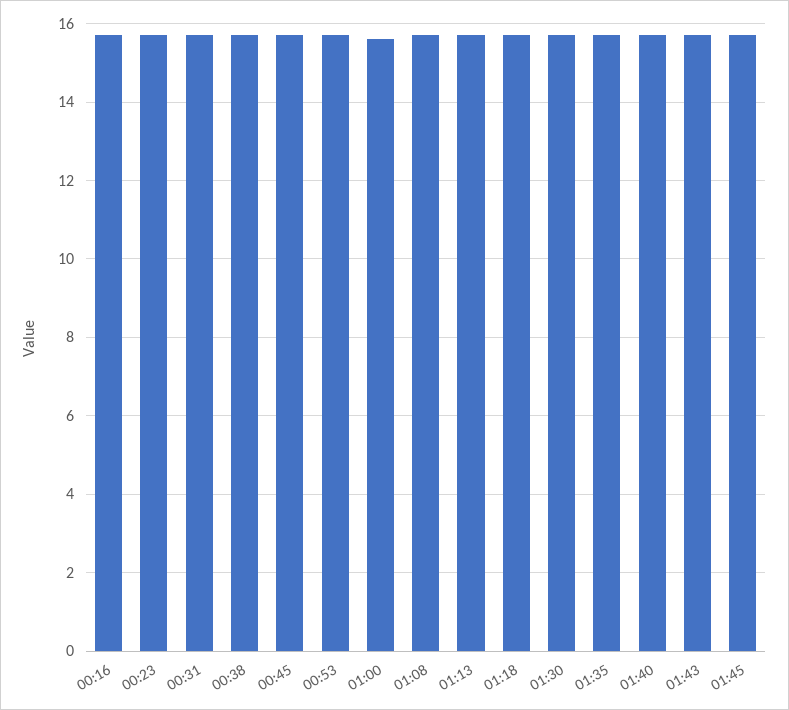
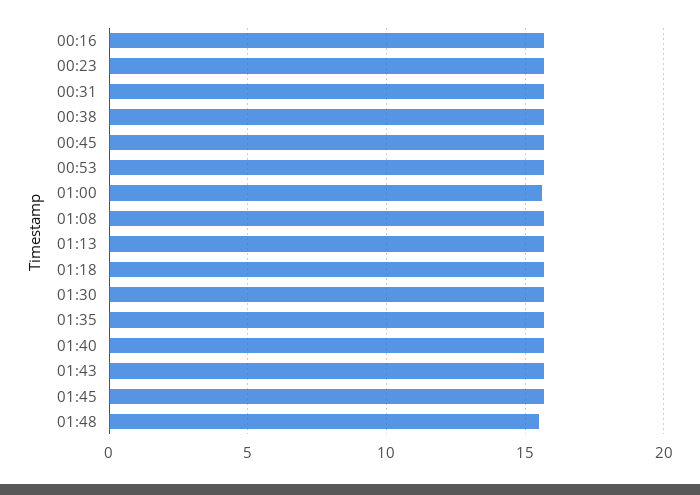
01:48: none -> 15.5

